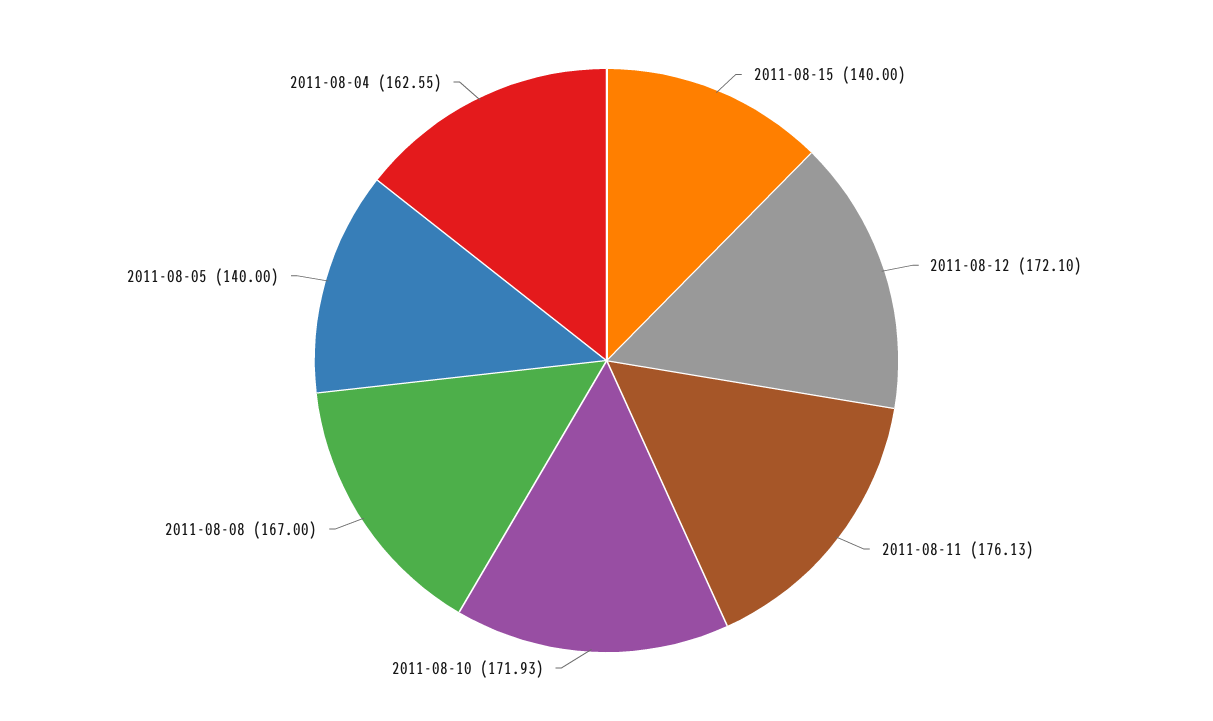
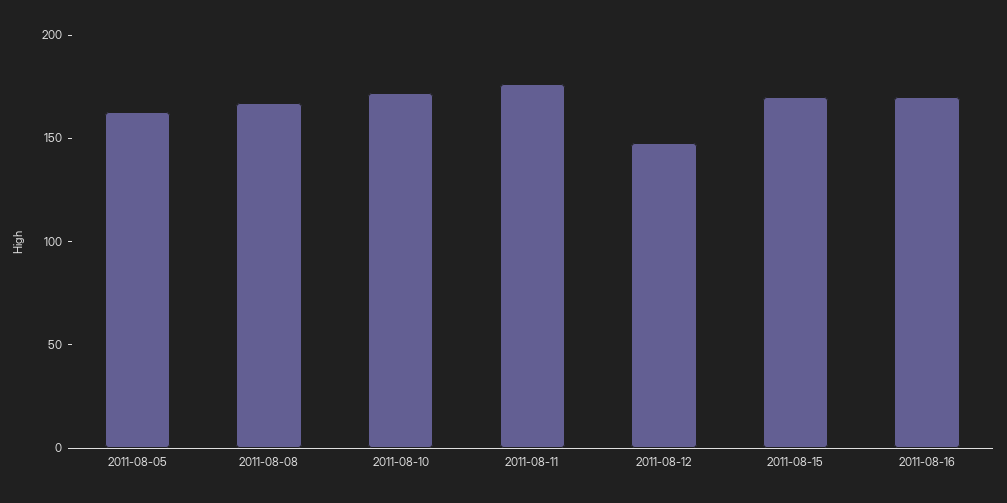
2011-08-15: 140 -> 170
2011-08-12: 172.1 -> 150
2011-08-05: 140 -> 160
2011-08-04: 162.55 -> none
2011-08-16: none -> 170

